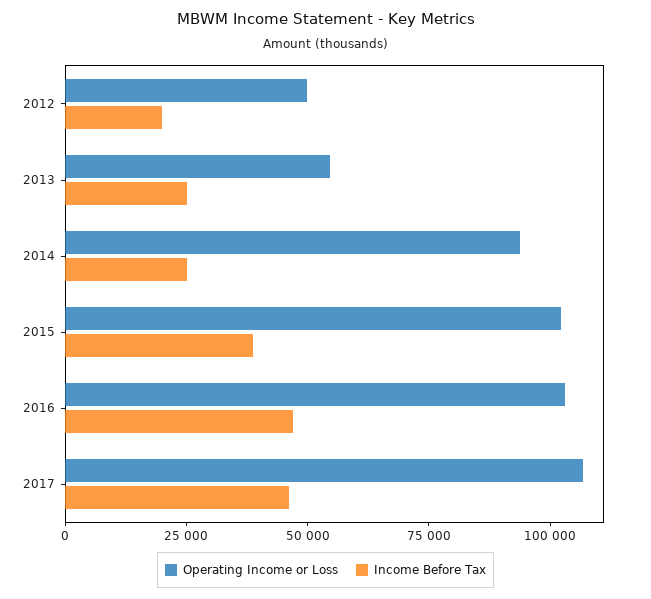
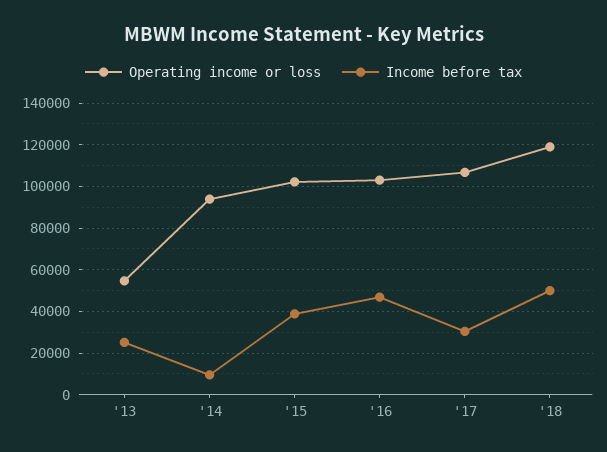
Operating Income or Loss, 2012: 50000 -> none
Income Before Tax, 2012: 20000 -> none
Income Before Tax, 2014: 25000 -> 10000
Income Before Tax, 2017: 45000 -> 30000
Operating Income or Loss, '18: none -> 120000
Income Before Tax, '18: none -> 50000

